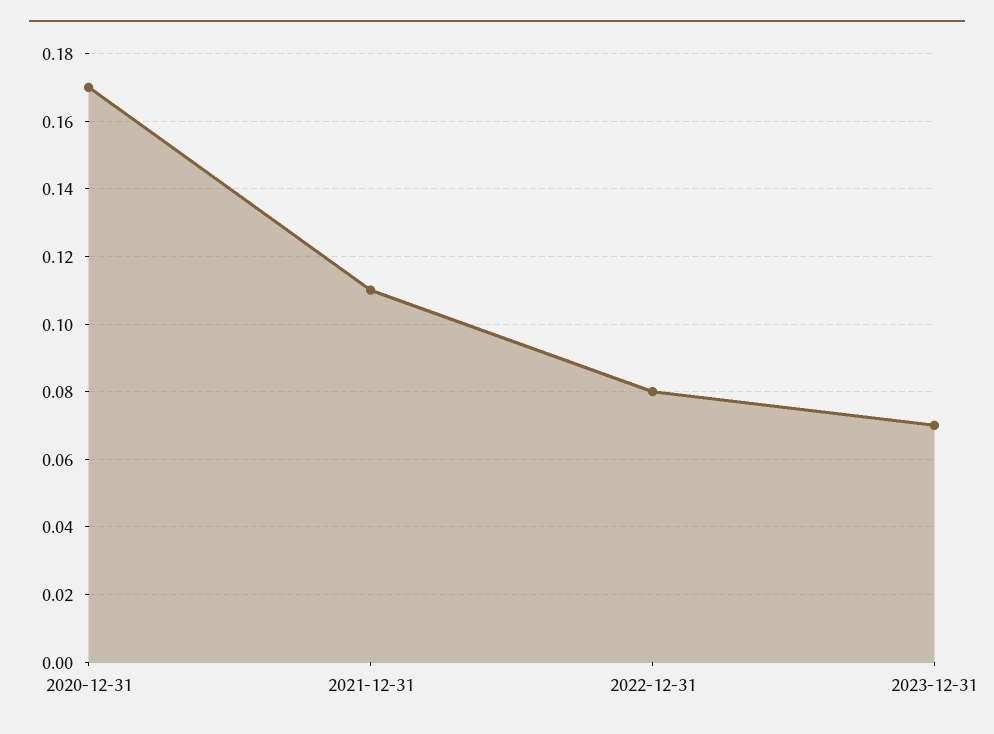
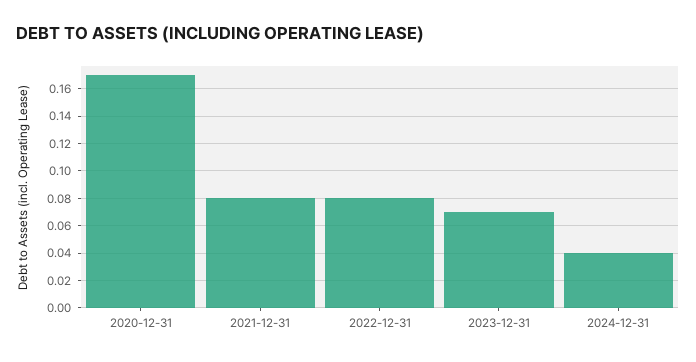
2021-12-31: 0.11 -> 0.08
2024-12-31: none -> 0.04

